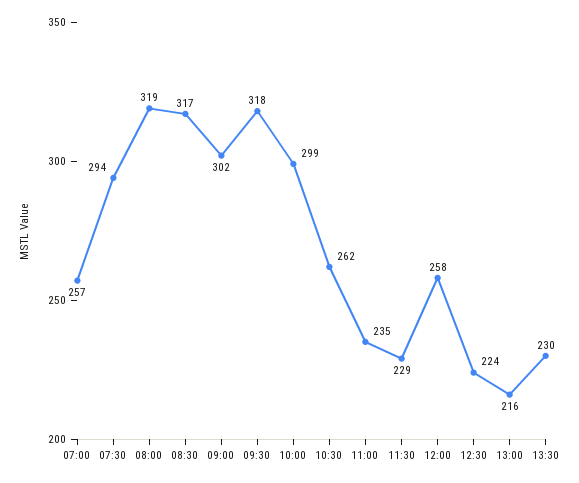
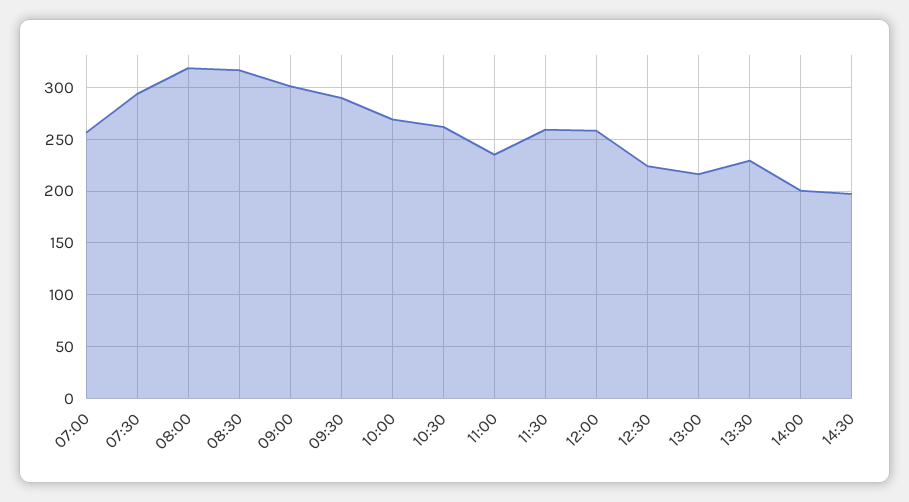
09:30: 318 -> 290
10:00: 299 -> 270
11:30: 229 -> 260
14:00: none -> 200
14:30: none -> 200

